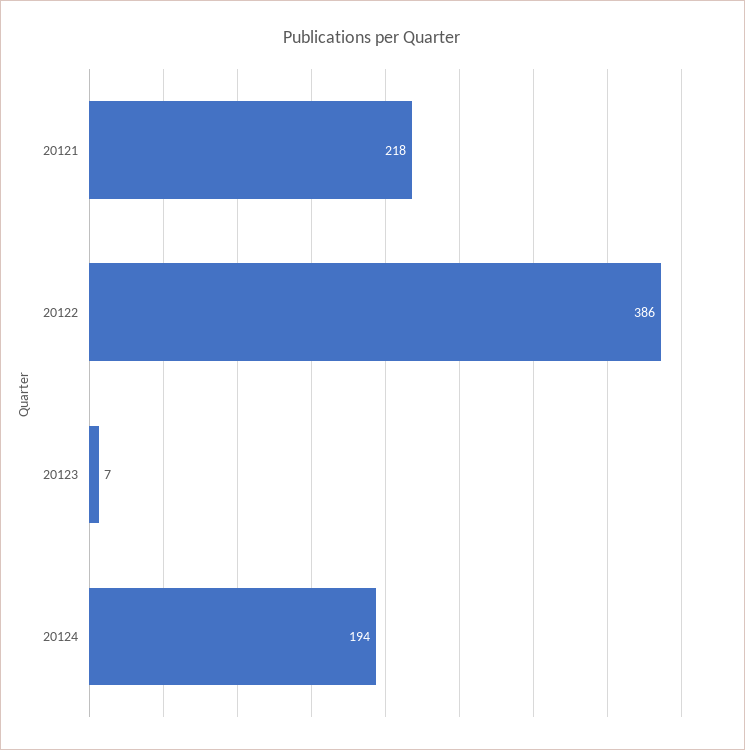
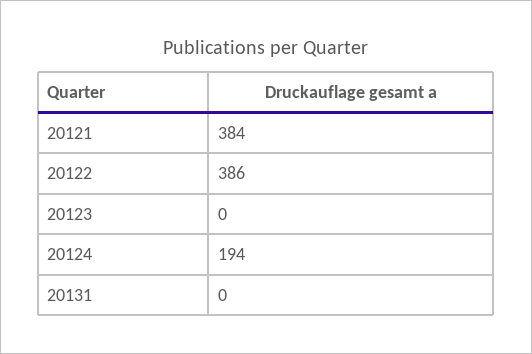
20121: 218 -> 384
20123: 7 -> 0
20131: none -> 0

